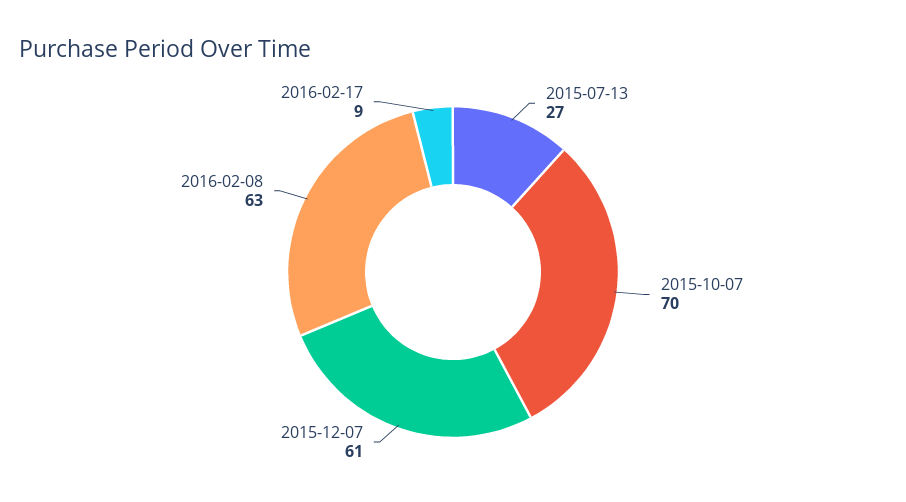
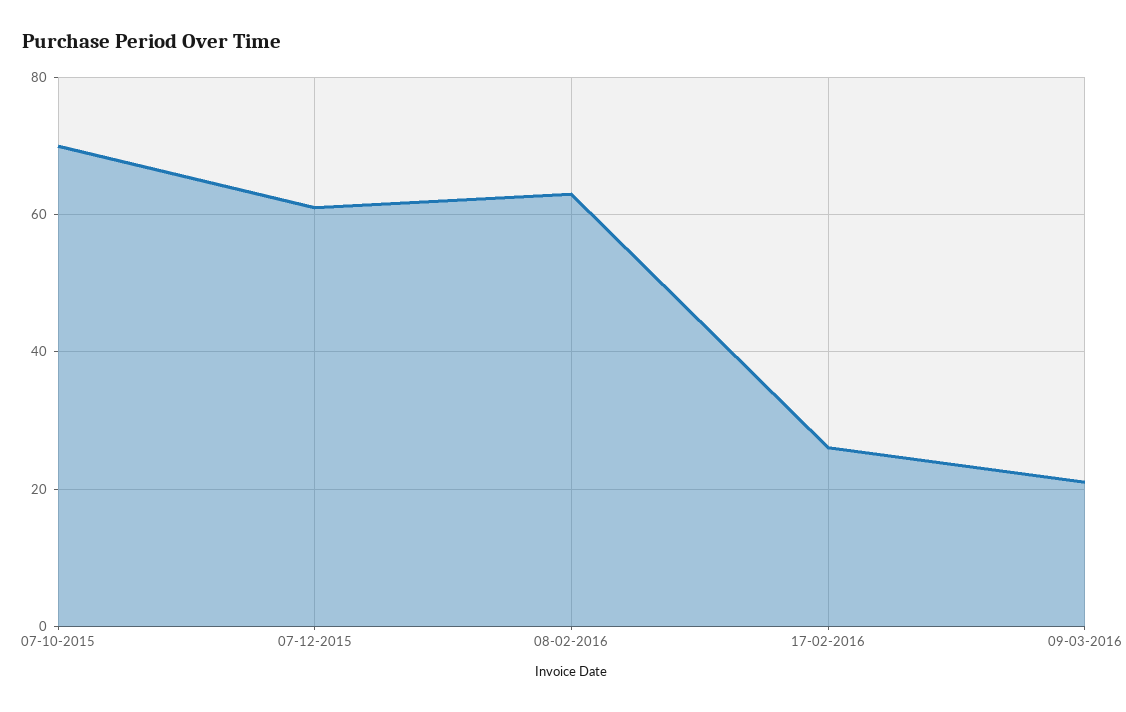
2015-07-13: 27 -> none
2016-02-17: 9 -> 25
09-03-2016: none -> 20

